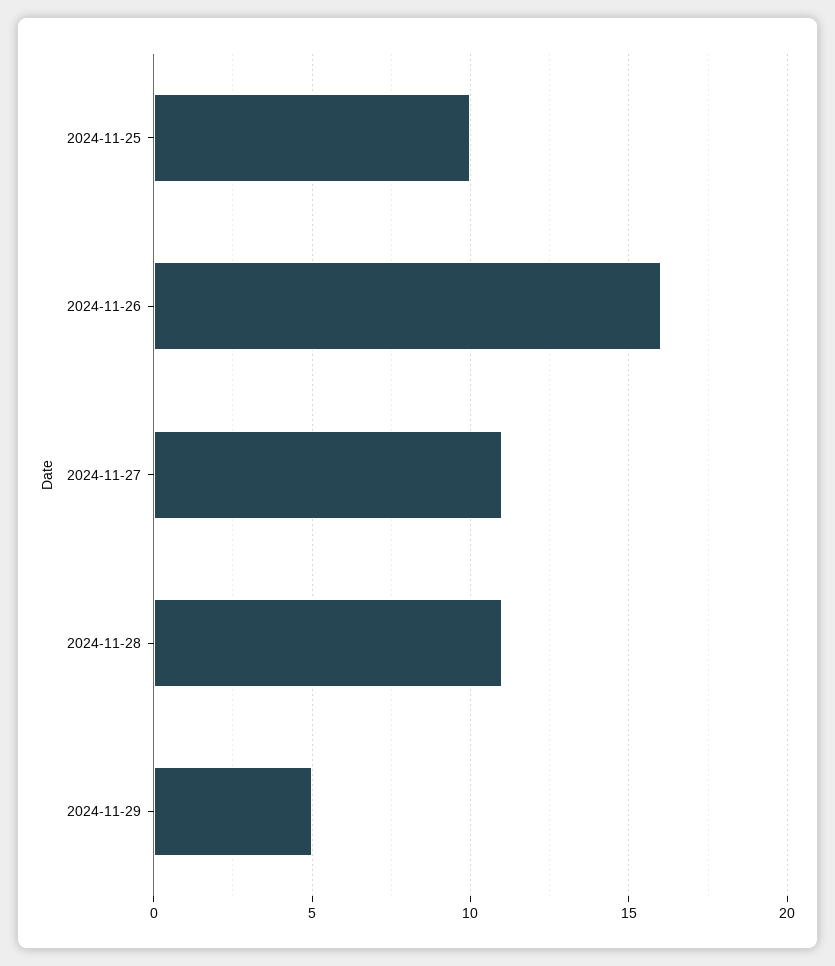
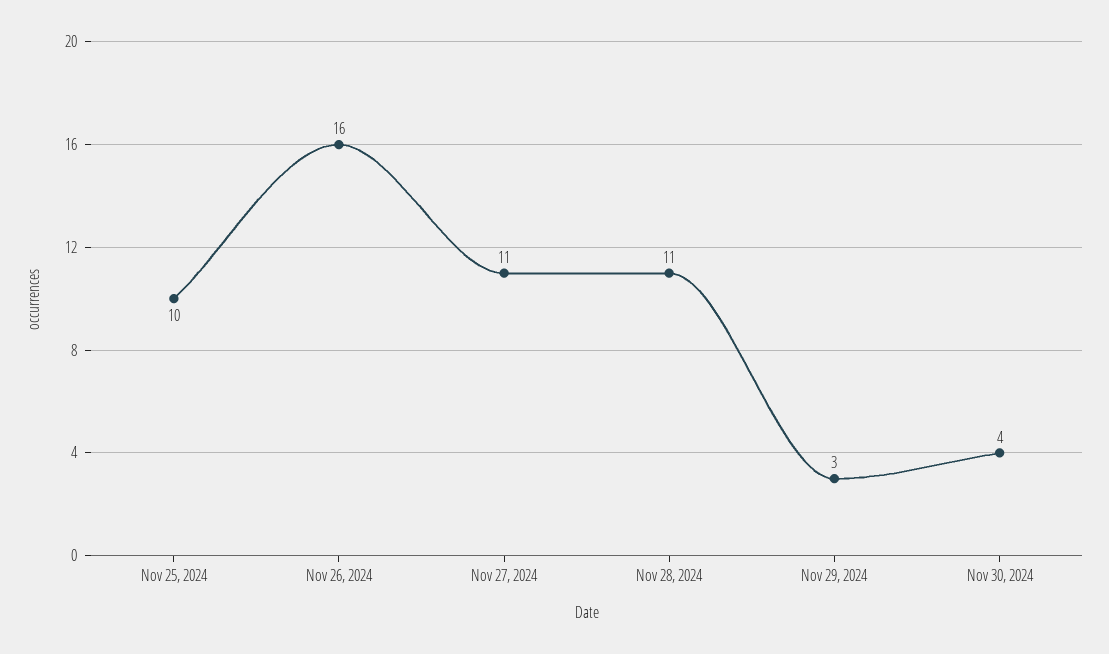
2024-11-29: 5 -> 3
Nov 30, 2024: none -> 4

